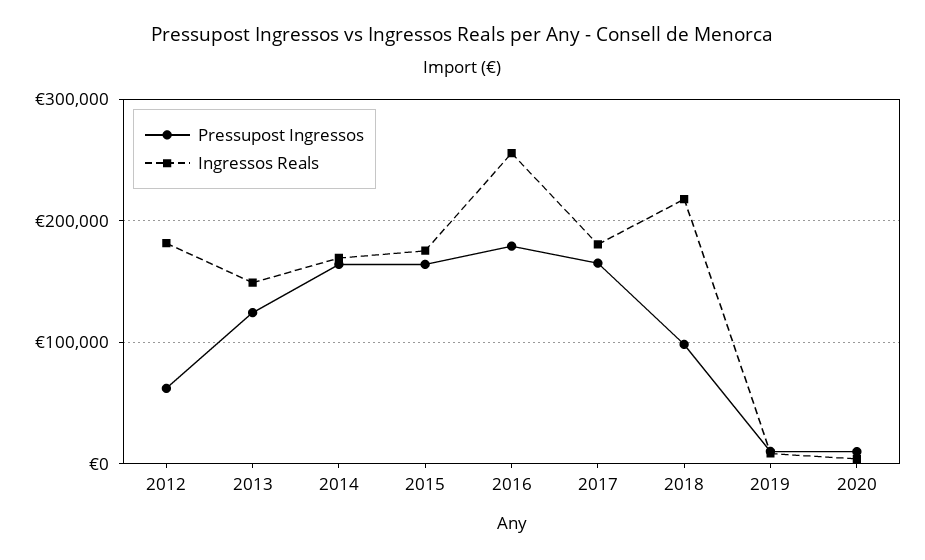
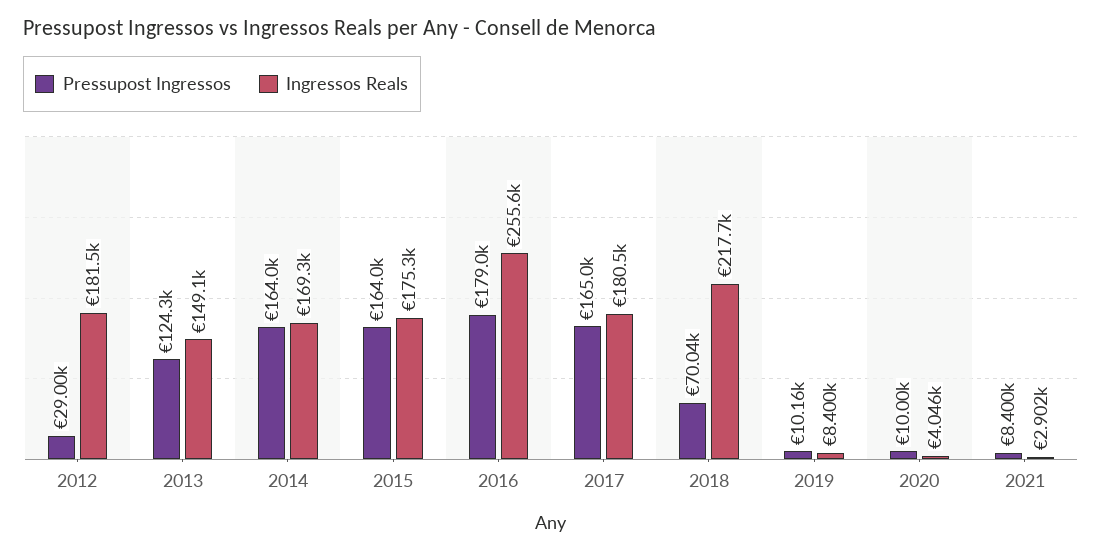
Pressupost Ingressos, 2012: 60000 -> 29000
Pressupost Ingressos, 2018: 100000 -> 70040
Pressupost Ingressos, 2021: none -> 8400
Ingressos Reals, 2021: none -> 2902

